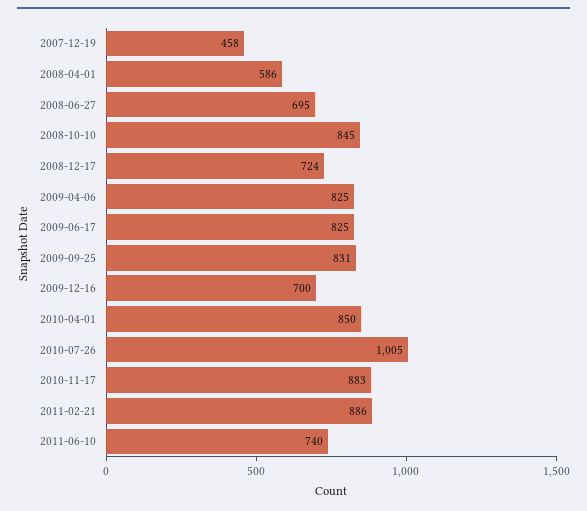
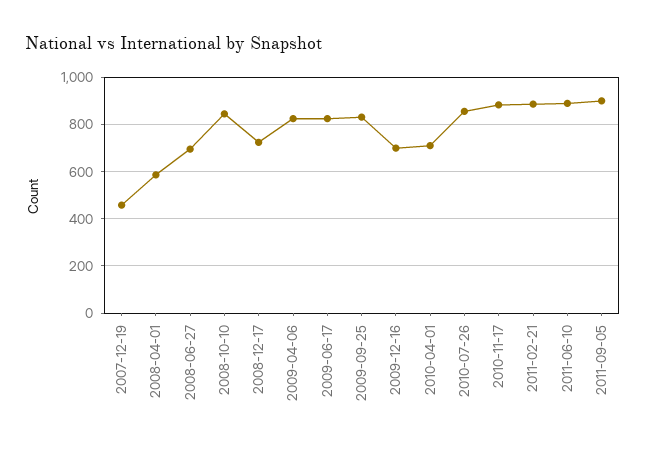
2010-04-01: 850 -> 700
2010-07-26: 1005 -> 850
2011-06-10: 740 -> 900
2011-09-05: none -> 900

